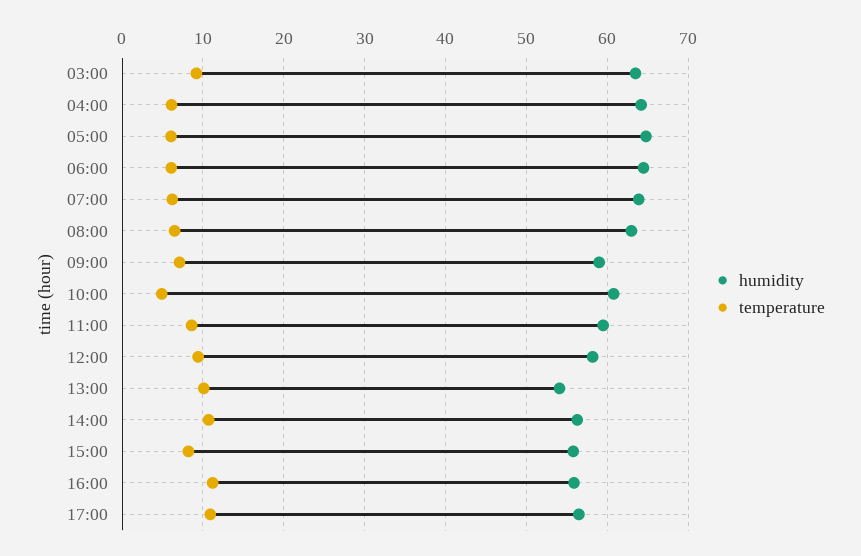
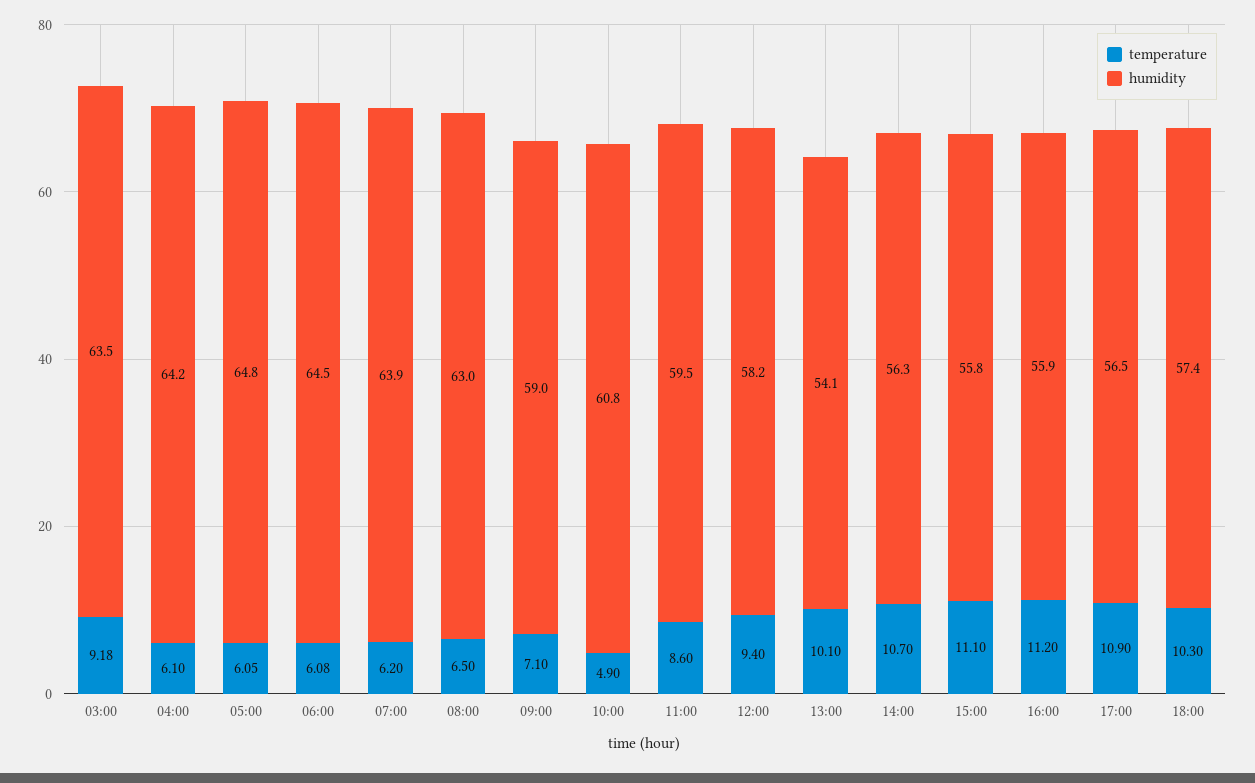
temperature, 15:00: 8 -> 11.1
temperature, 18:00: none -> 10.3
humidity, 18:00: none -> 57.4

